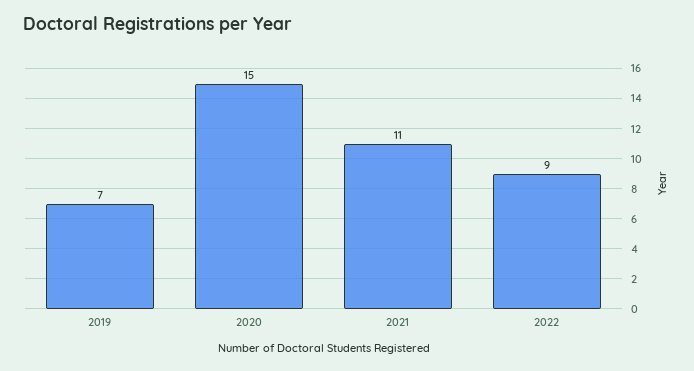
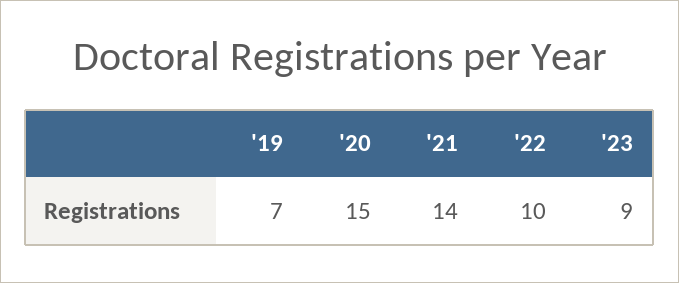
2021: 11 -> 14
2022: 9 -> 10
'23: none -> 9

